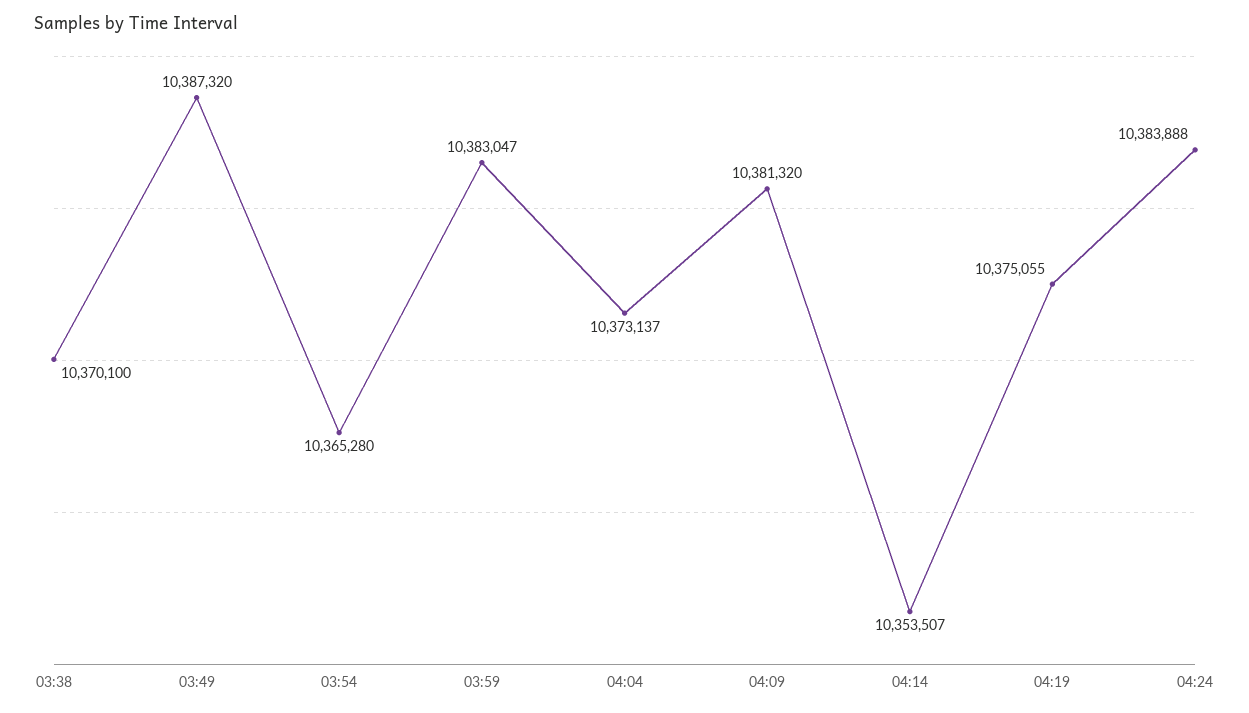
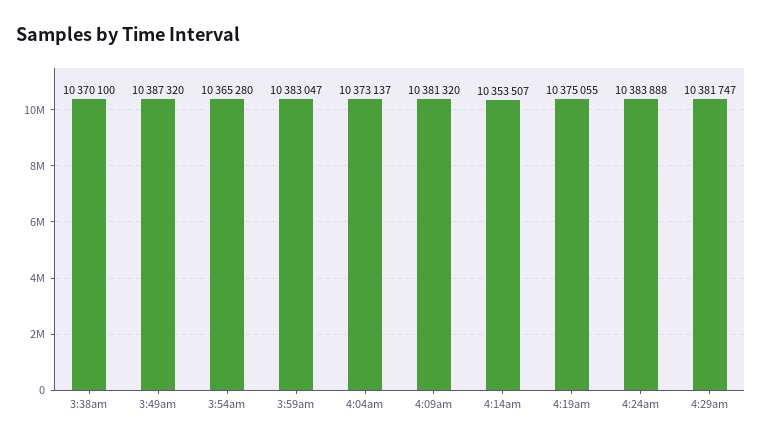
4:29am: none -> 10381747

